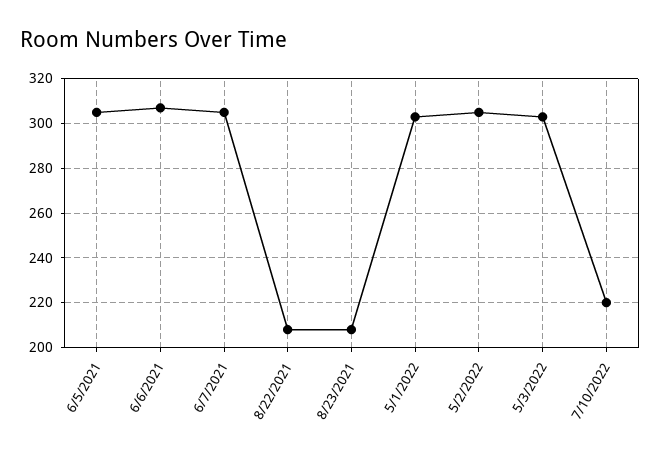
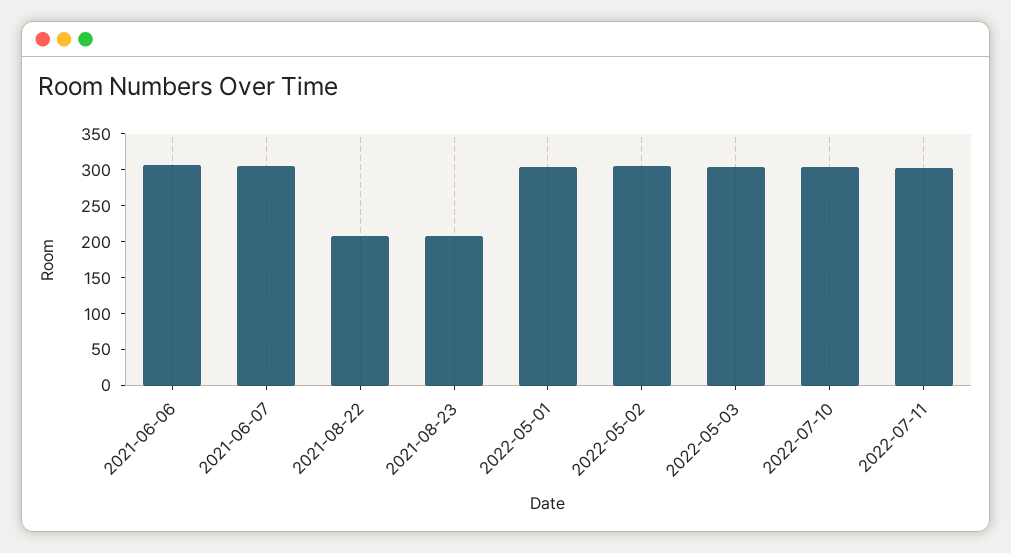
6/5/2021: 305 -> none
7/10/2022: 220 -> 300
2022-07-11: none -> 300

